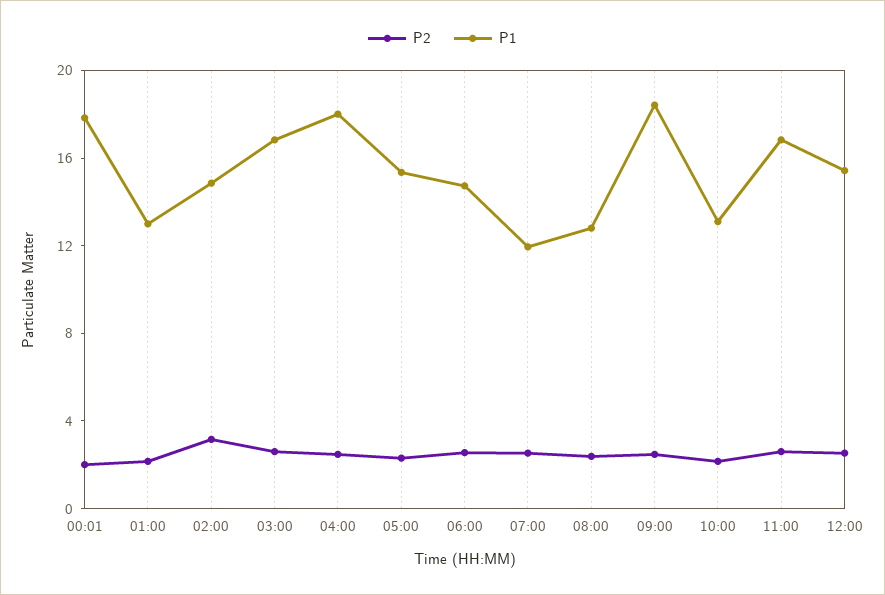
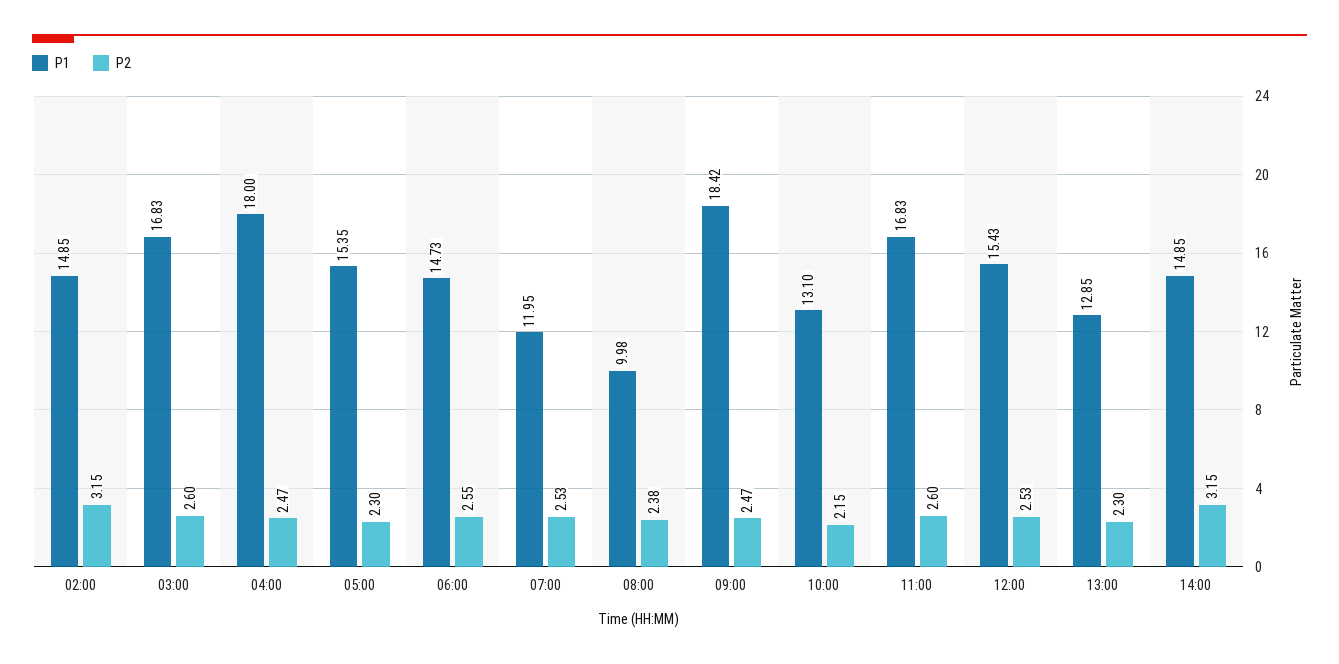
P2, 00:01: 2 -> none
P1, 00:01: 18 -> none
P2, 01:00: 2 -> none
P1, 01:00: 13 -> none
P1, 08:00: 13 -> 9.98
P1, 13:00: none -> 12.85
P2, 13:00: none -> 2.3
P1, 14:00: none -> 14.85
P2, 14:00: none -> 3.15

